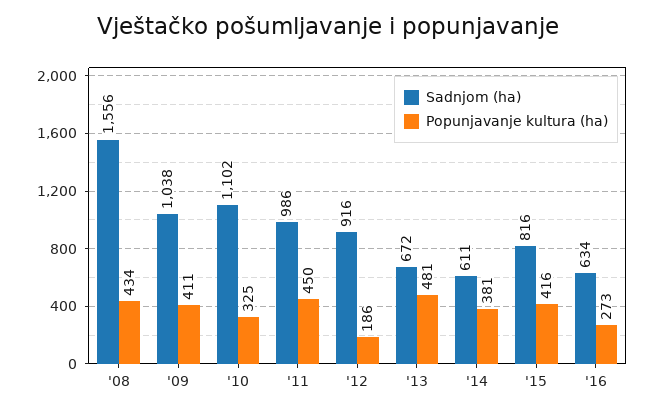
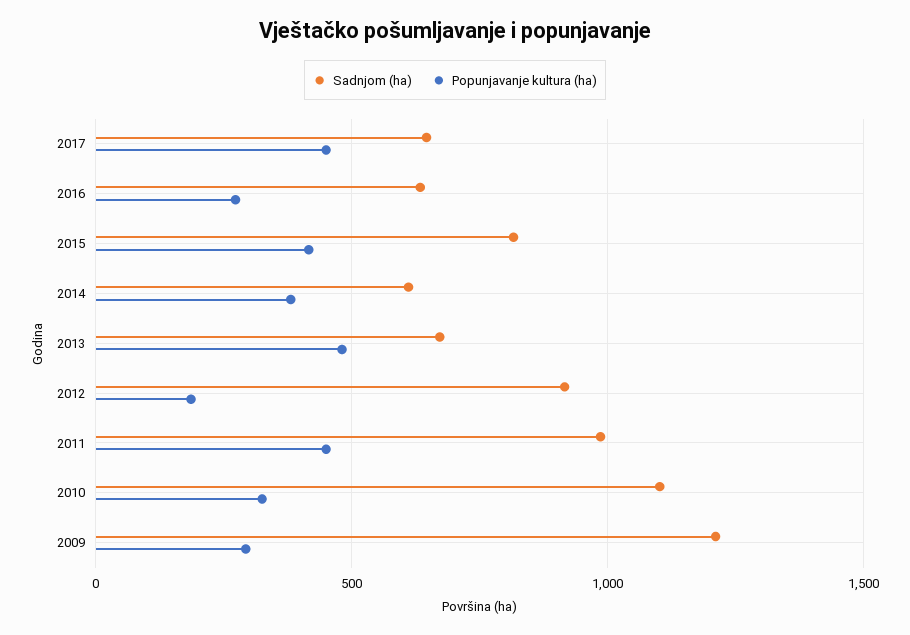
Sadnjom (ha), '08: 1556 -> none
Popunjavanje kultura (ha), '08: 434 -> none
Sadnjom (ha), '09: 1038 -> 1200
Popunjavanje kultura (ha), '09: 411 -> 300
Sadnjom (ha), 2017: none -> 650
Popunjavanje kultura (ha), 2017: none -> 450

